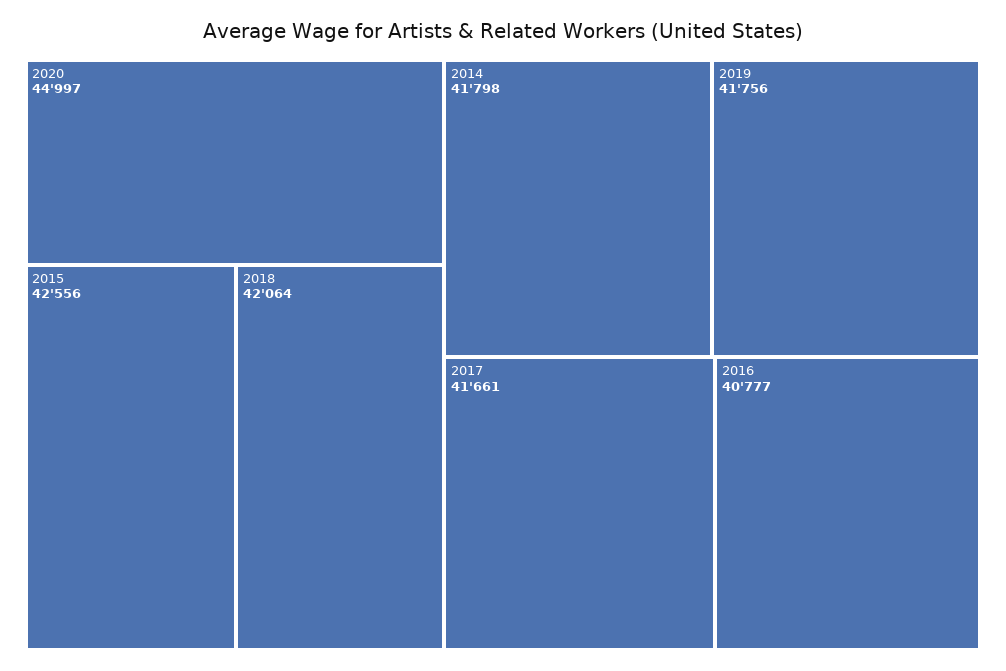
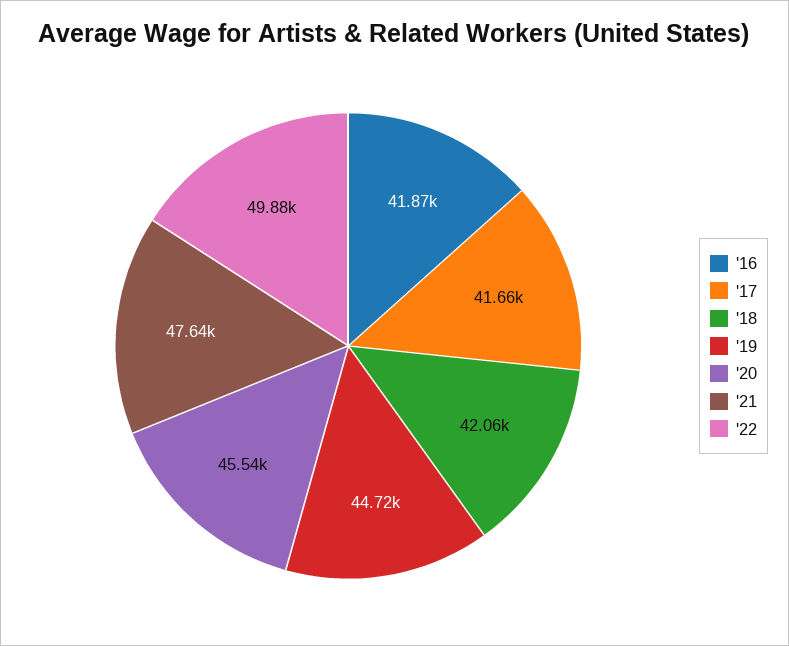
2020: 44997 -> 45540
2015: 42556 -> none
2014: 41798 -> none
2019: 41756 -> 44720
2016: 40777 -> 41870
'21: none -> 47640
'22: none -> 49880

